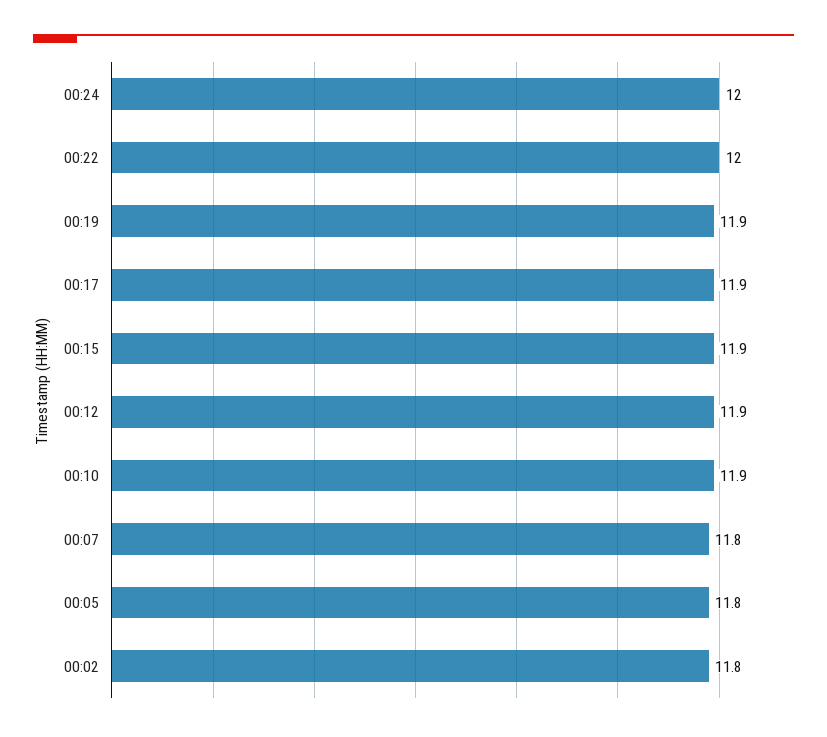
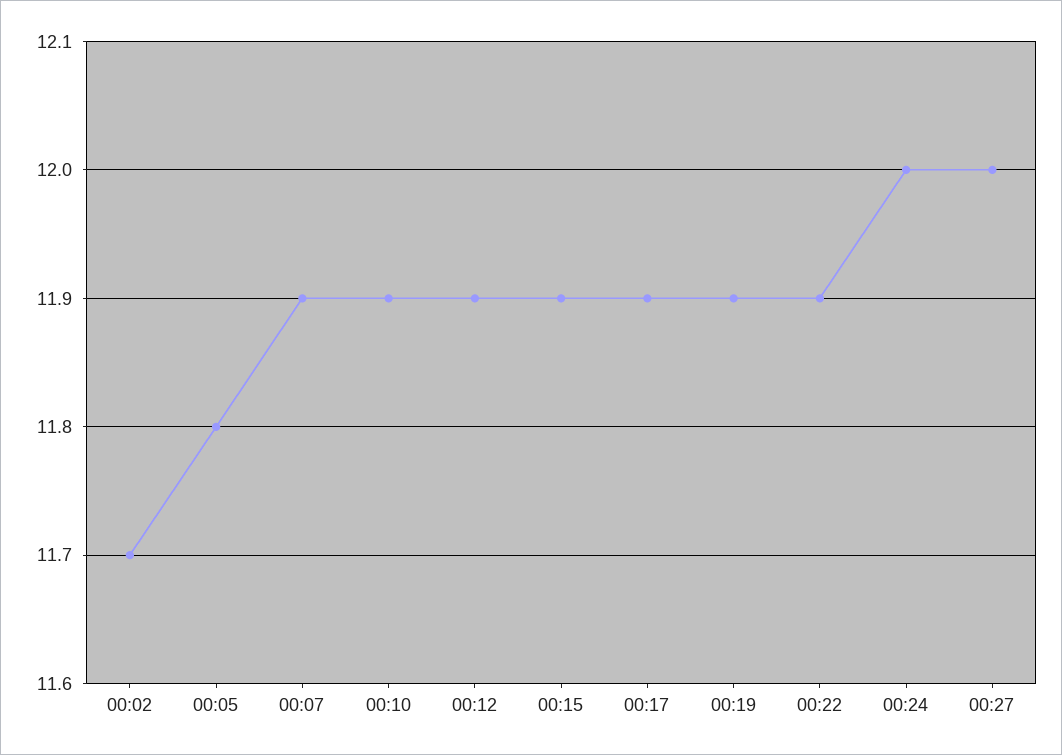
00:22: 12 -> 11.9
00:07: 11.8 -> 11.9
00:02: 11.8 -> 11.7
00:27: none -> 12

